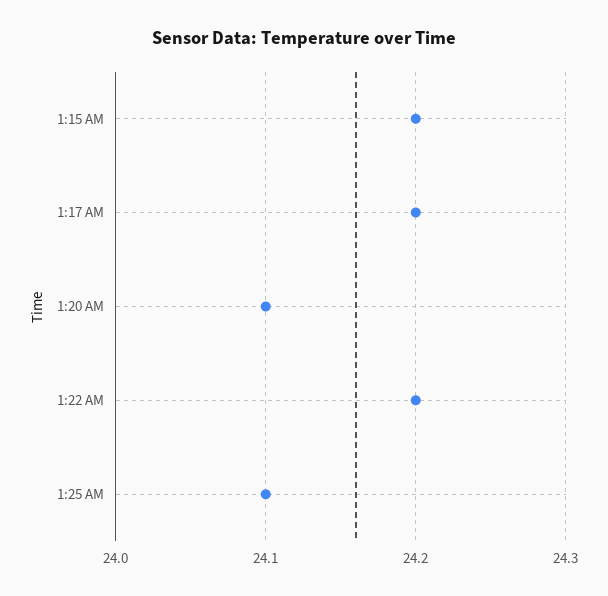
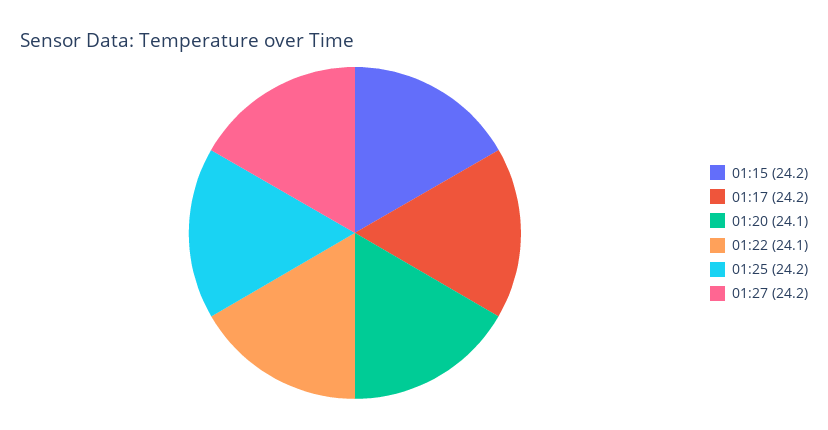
1:22 AM: 24.2 -> 24.1
1:25 AM: 24.1 -> 24.2
01:27: none -> 24.2

